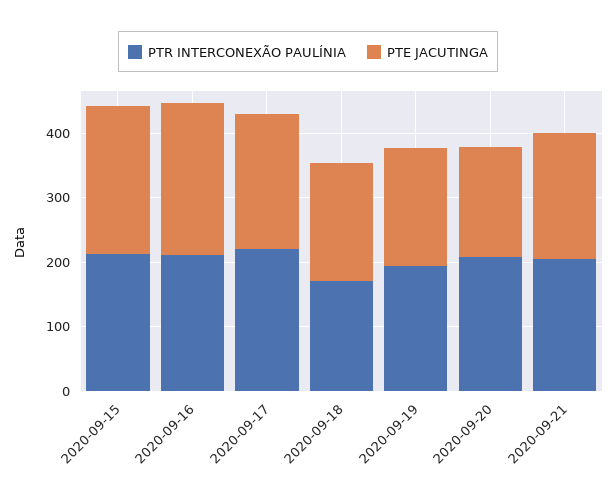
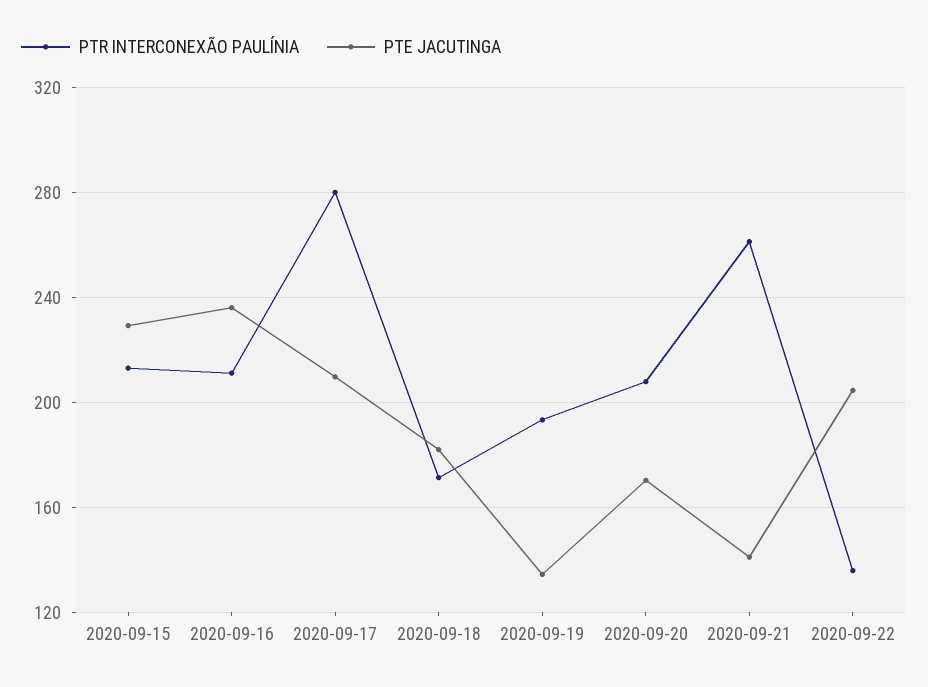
PTR INTERCONEXÃO PAULÍNIA, 2020-09-17: 220 -> 280
PTE JACUTINGA, 2020-09-19: 180 -> 135
PTR INTERCONEXÃO PAULÍNIA, 2020-09-21: 200 -> 260
PTE JACUTINGA, 2020-09-21: 200 -> 140
PTR INTERCONEXÃO PAULÍNIA, 2020-09-22: none -> 135
PTE JACUTINGA, 2020-09-22: none -> 205

